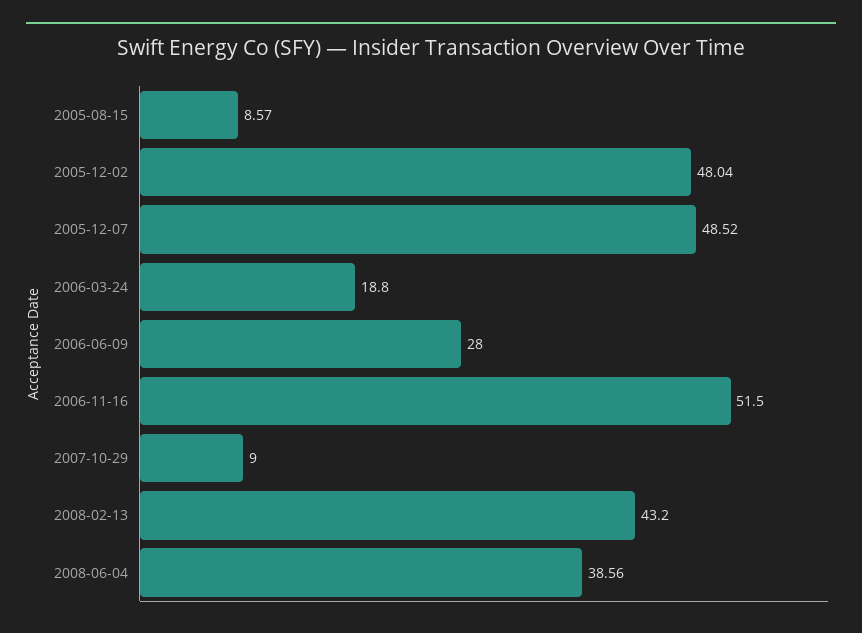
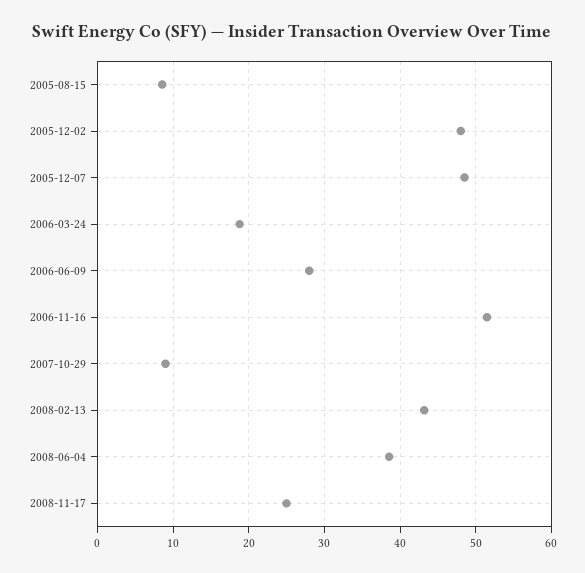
2008-11-17: none -> 25

